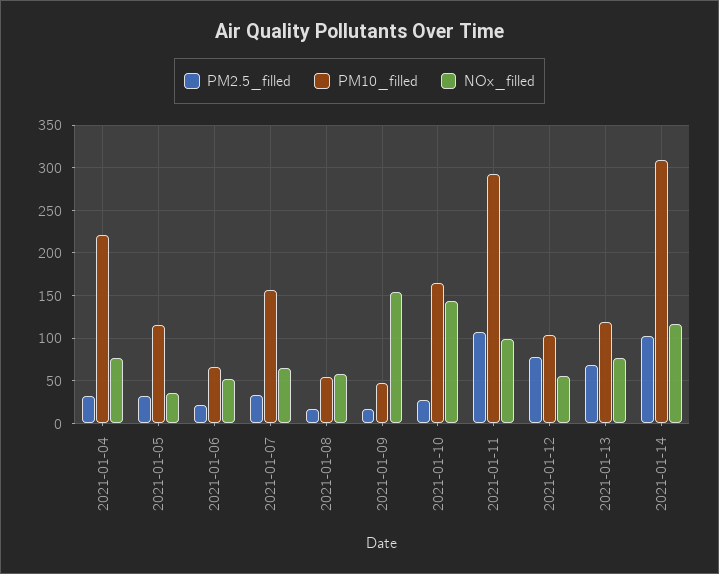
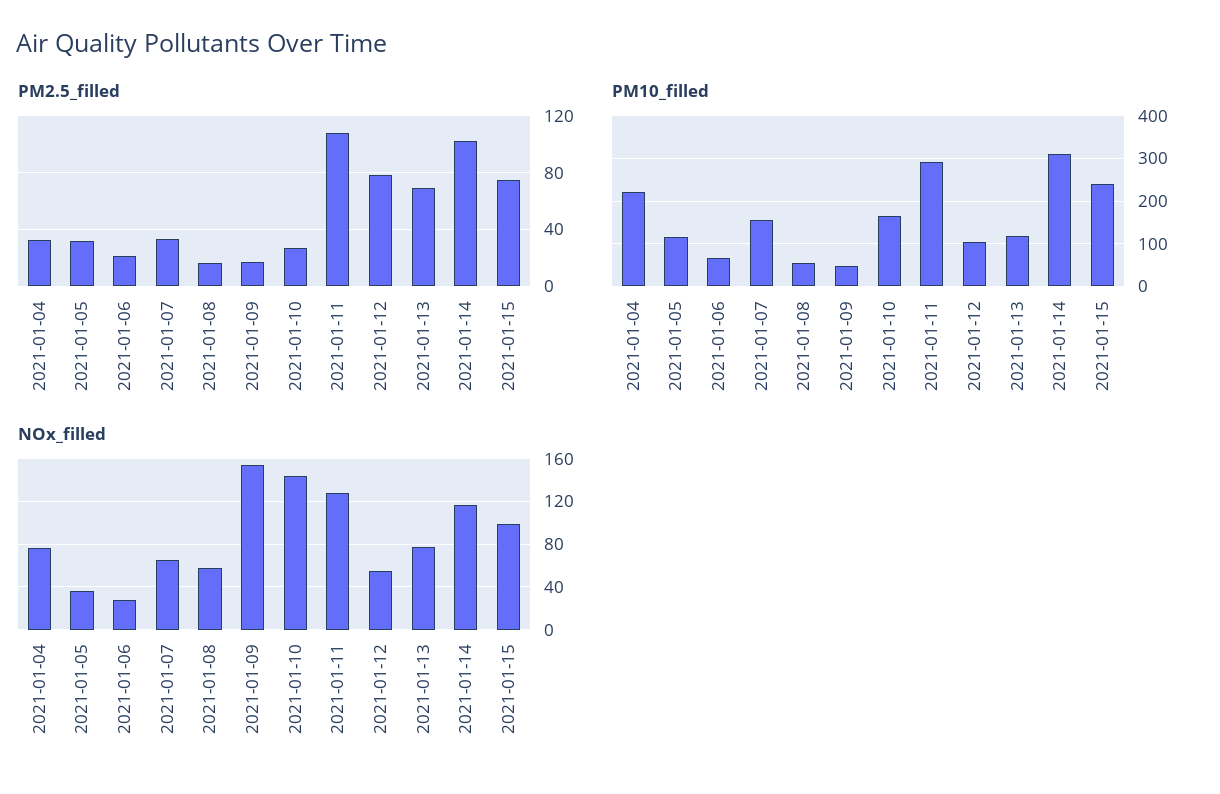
NOx_filled, 2021-01-06: 50 -> 30
NOx_filled, 2021-01-11: 100 -> 130
PM2.5_filled, 2021-01-15: none -> 75
PM10_filled, 2021-01-15: none -> 240
NOx_filled, 2021-01-15: none -> 100

